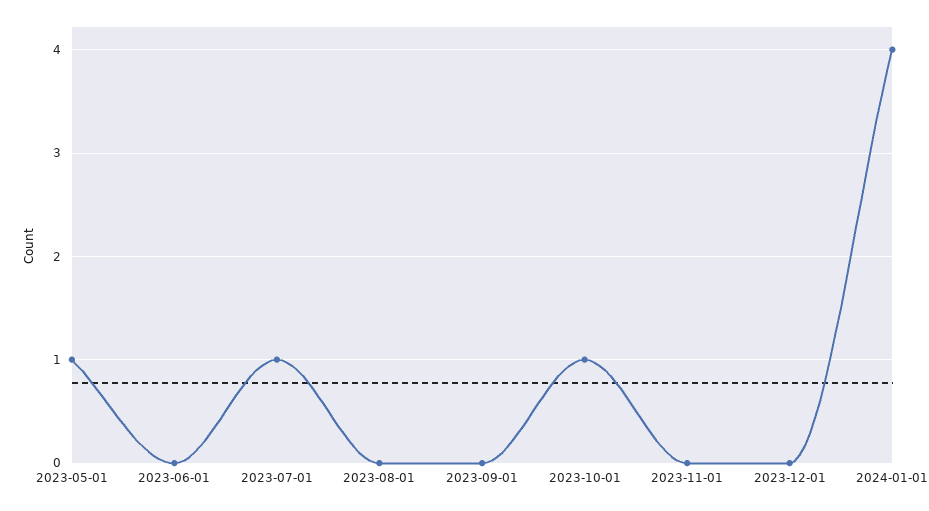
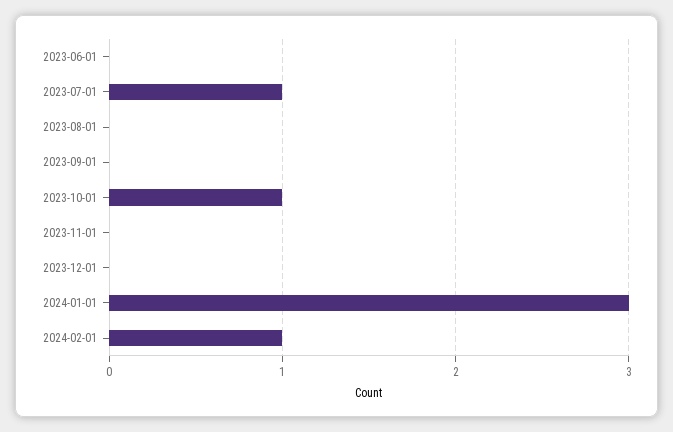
2023-05-01: 1 -> none
2024-01-01: 4 -> 3
2024-02-01: none -> 1

